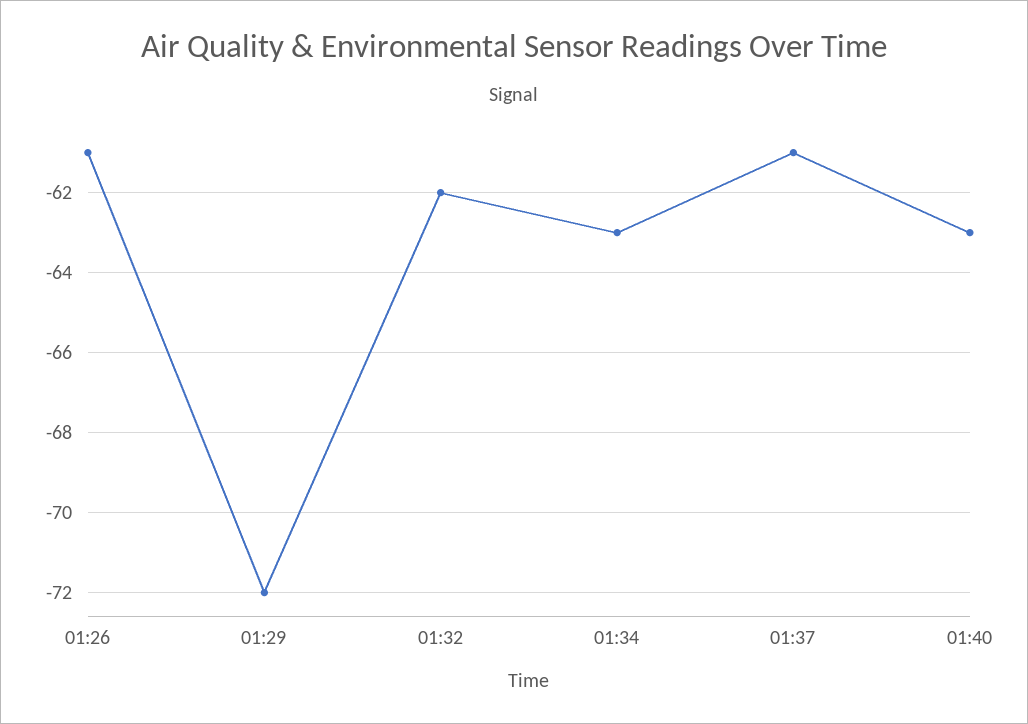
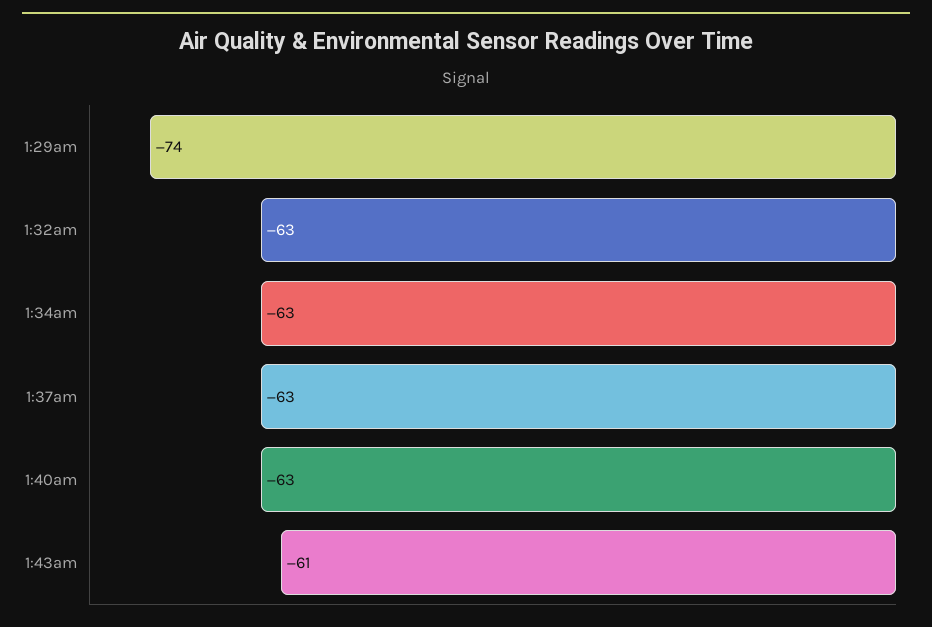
01:26: -61 -> none
01:29: -72 -> -74
01:32: -62 -> -63
01:37: -61 -> -63
1:43am: none -> -61

